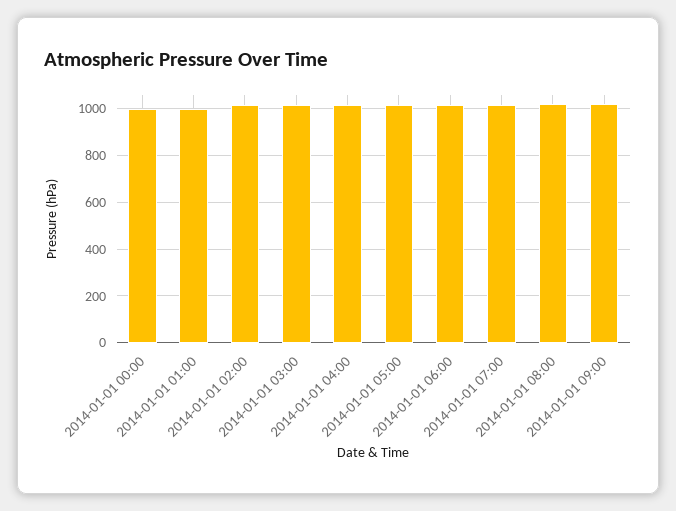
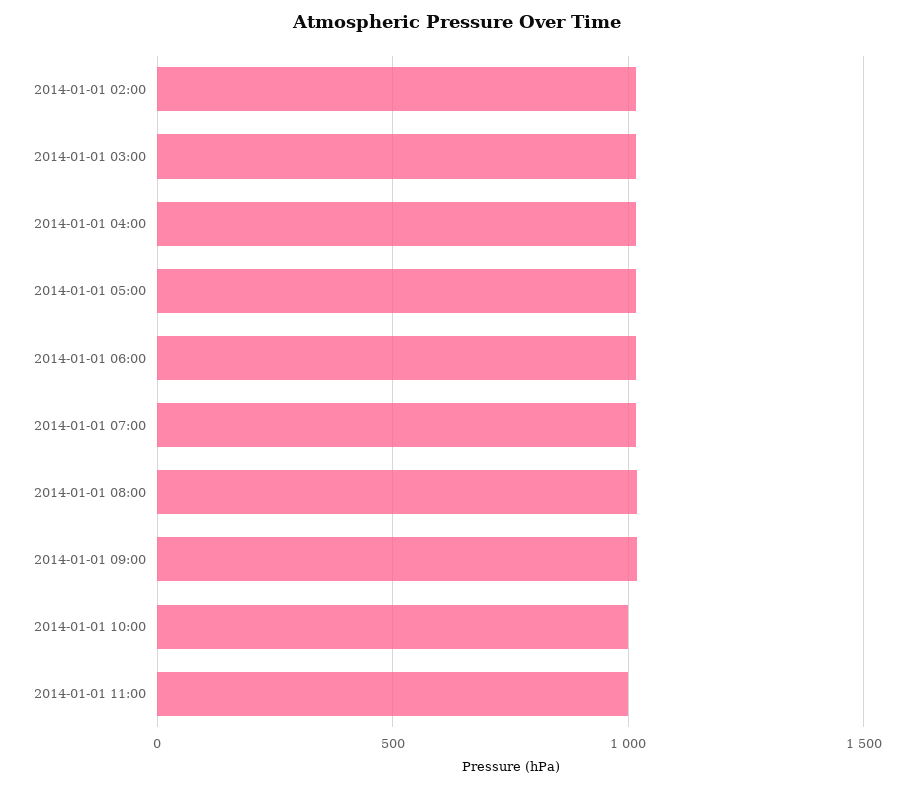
2014-01-01 00:00: 1000 -> none
2014-01-01 01:00: 1000 -> none
2014-01-01 10:00: none -> 1000
2014-01-01 11:00: none -> 1000

